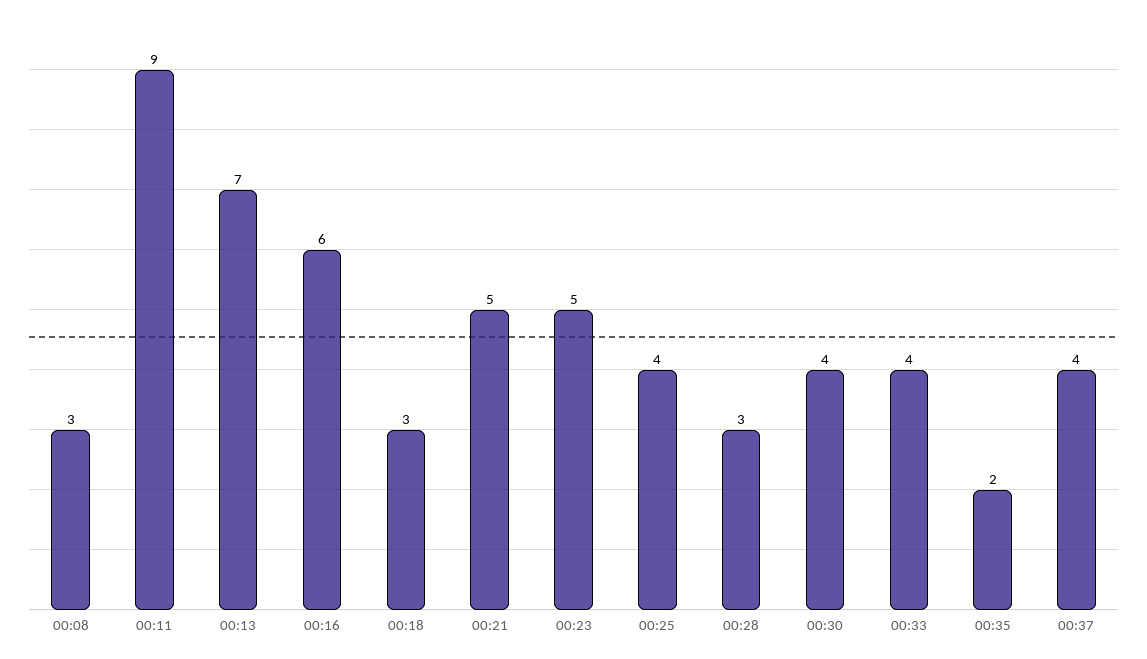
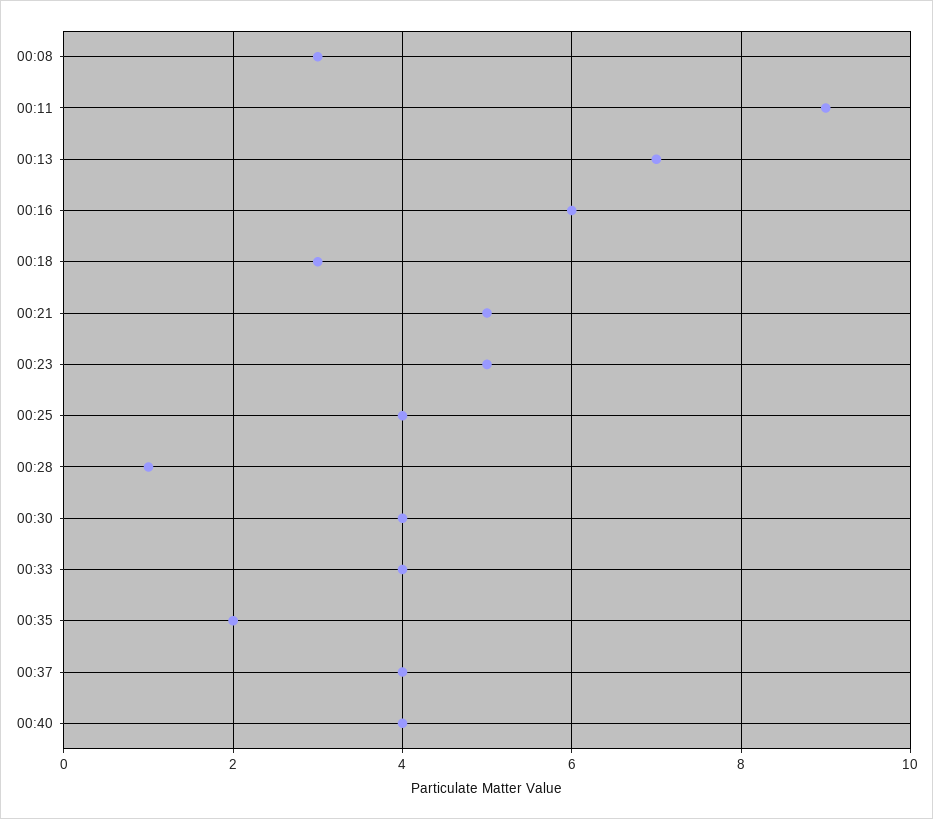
00:28: 3 -> 1
00:40: none -> 4

